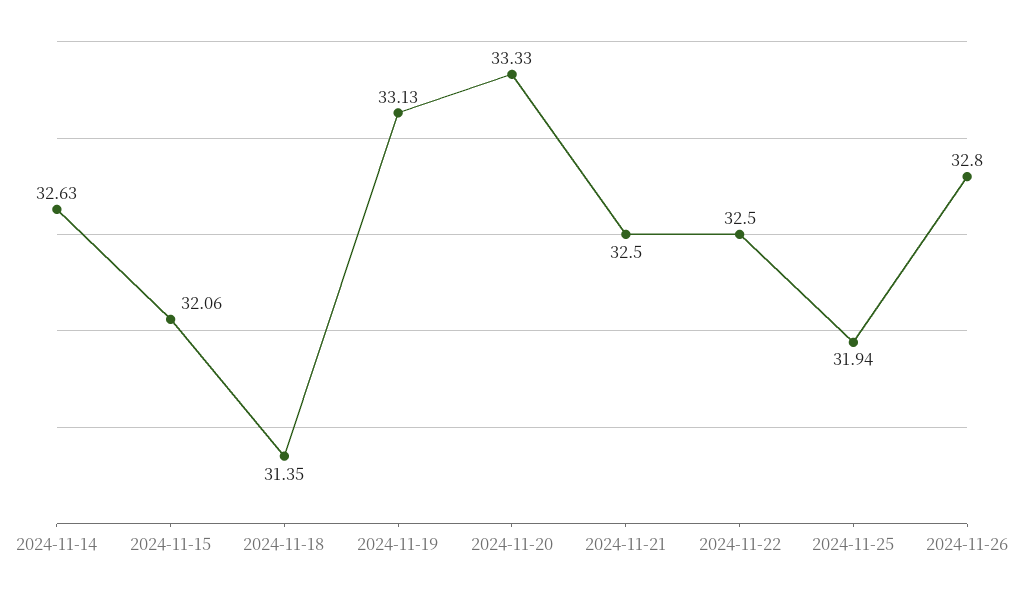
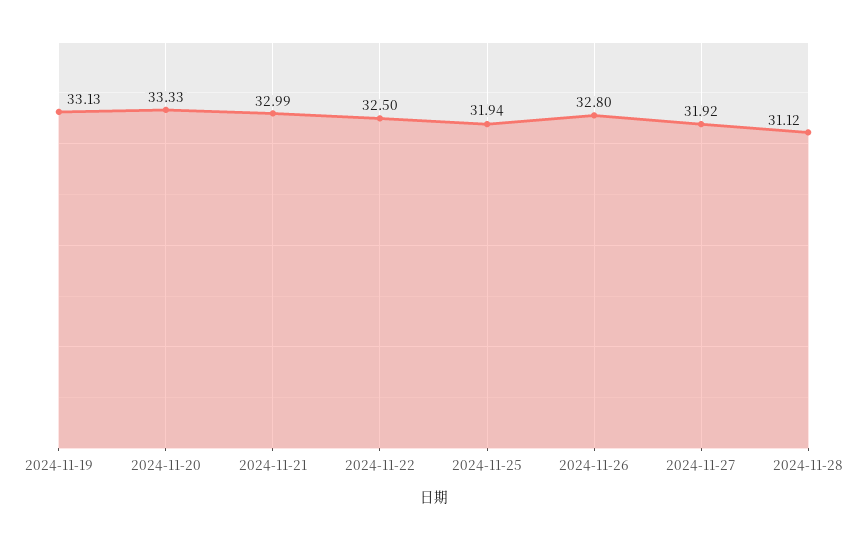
2024-11-14: 32.63 -> none
2024-11-15: 32.06 -> none
2024-11-18: 31.35 -> none
2024-11-21: 32.5 -> 32.99
2024-11-27: none -> 31.92
2024-11-28: none -> 31.12

